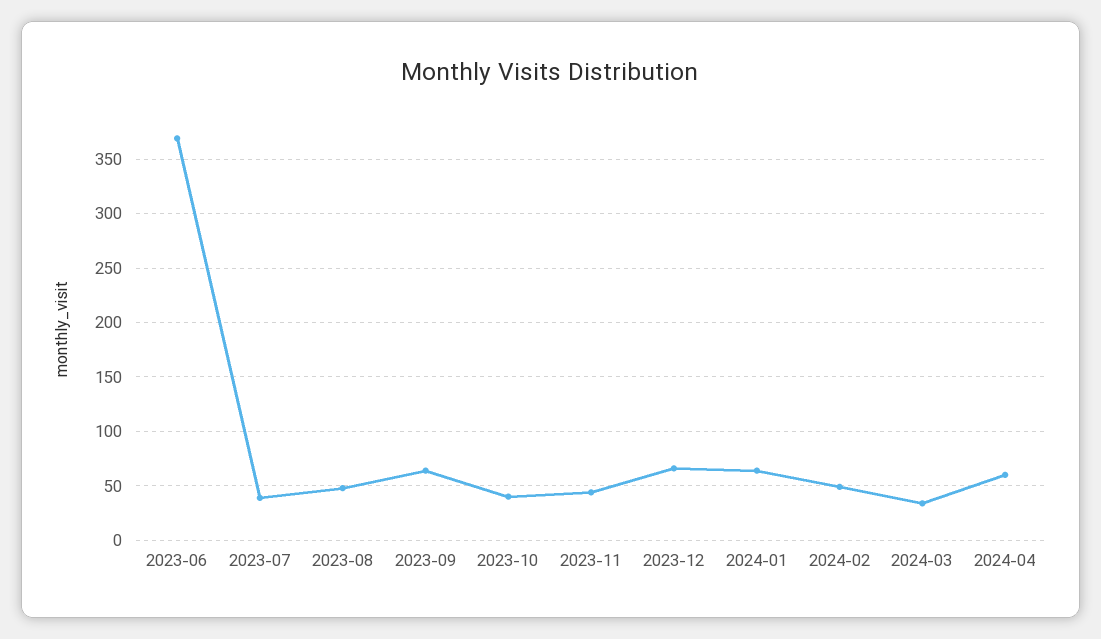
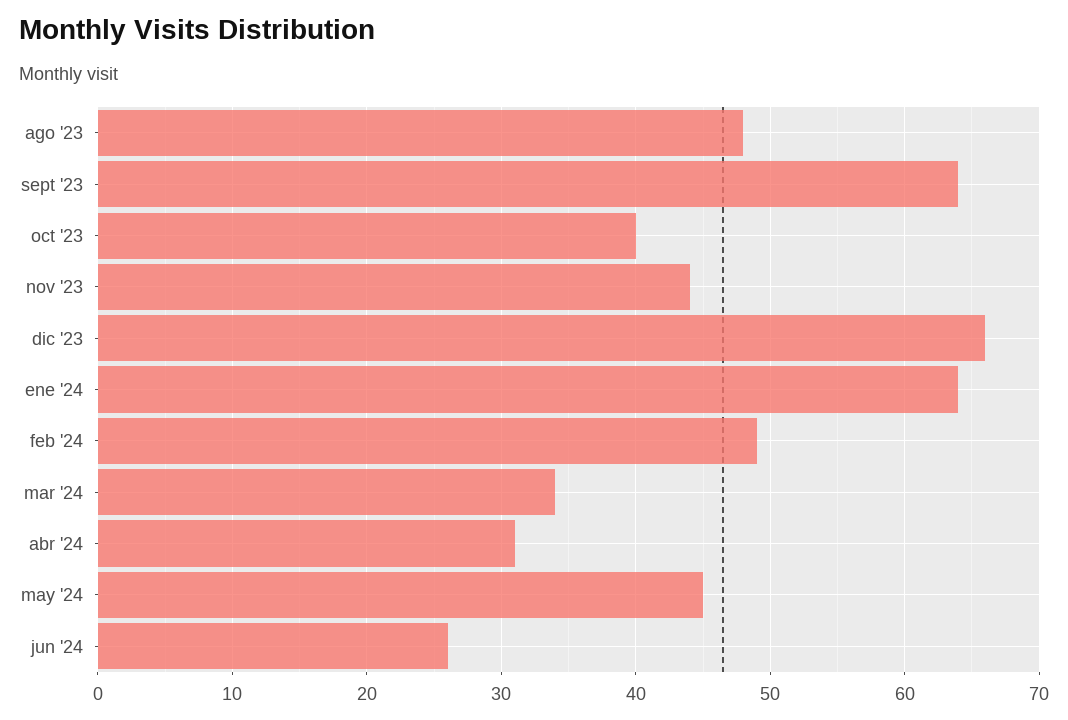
2023-06: 370 -> none
2023-07: 40 -> none
2024-04: 60 -> 31
may '24: none -> 45
jun '24: none -> 26

